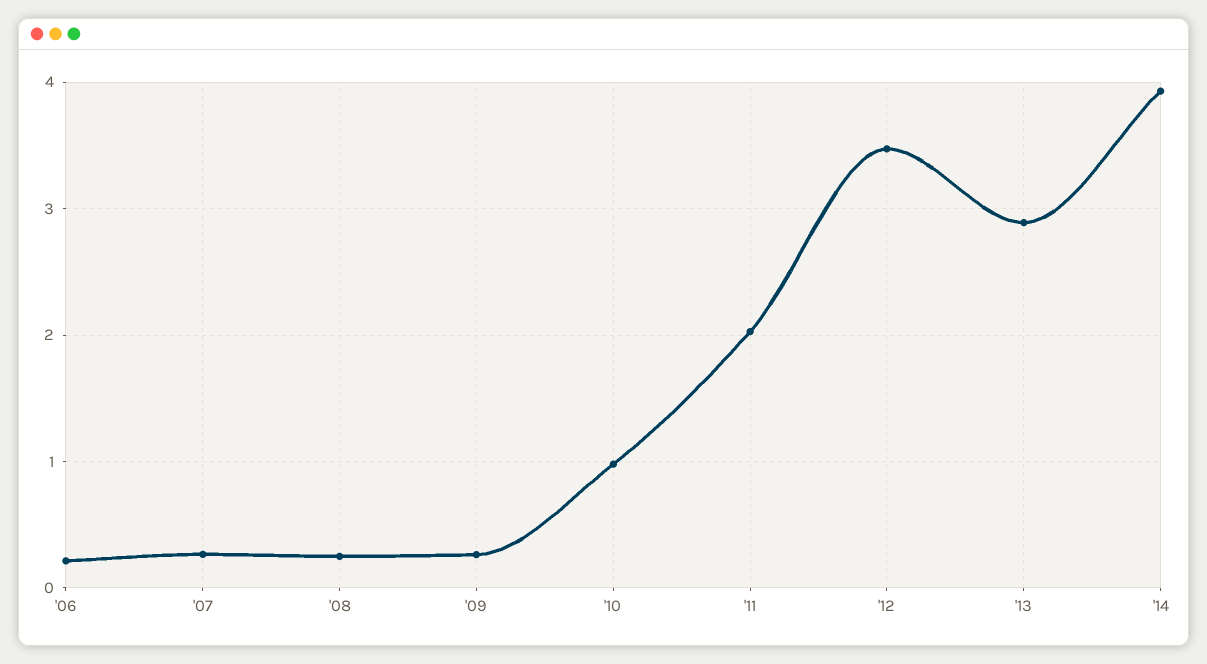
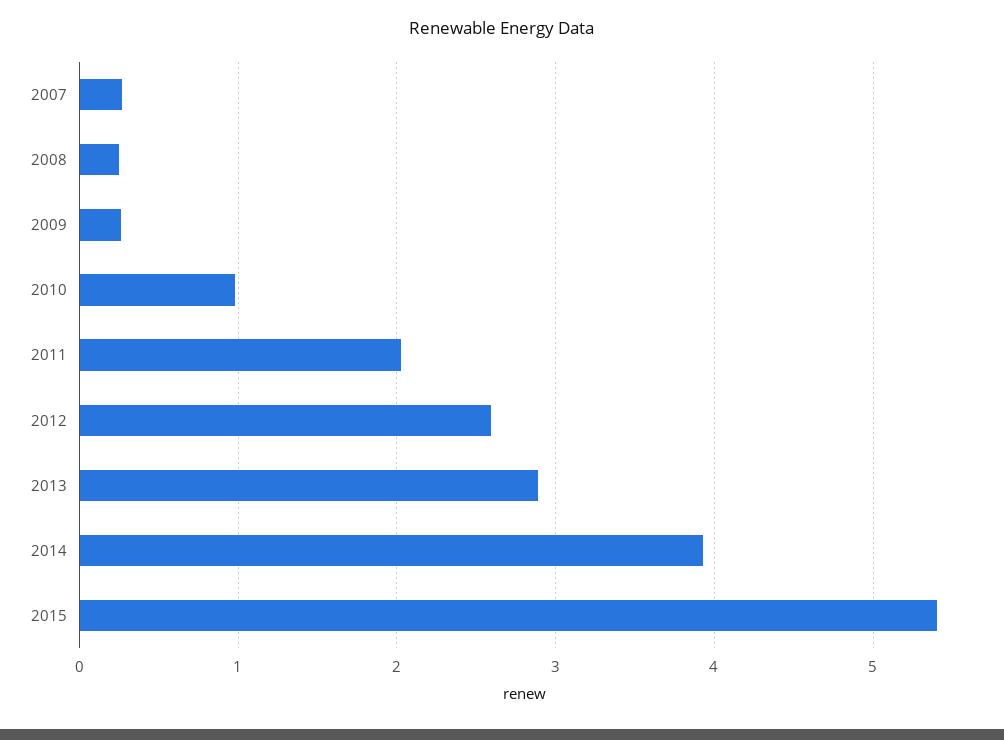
'06: 0.2 -> none
'12: 3.5 -> 2.6
2015: none -> 5.4

